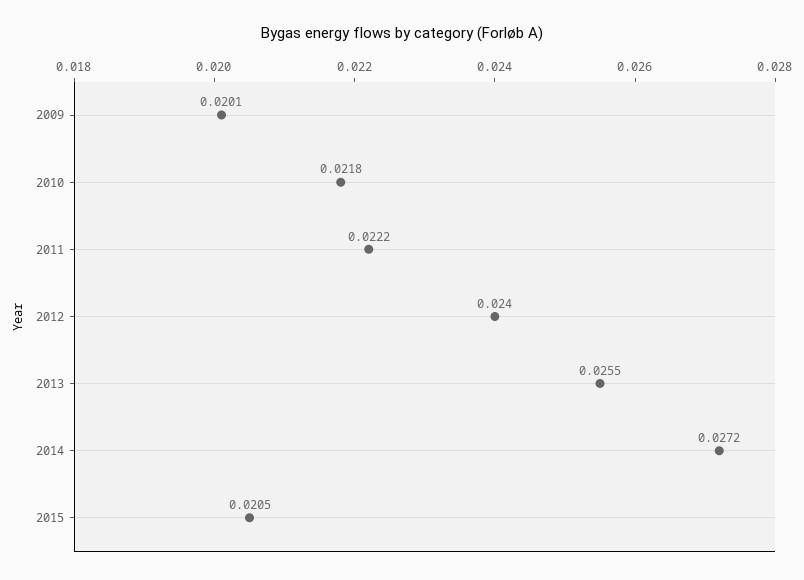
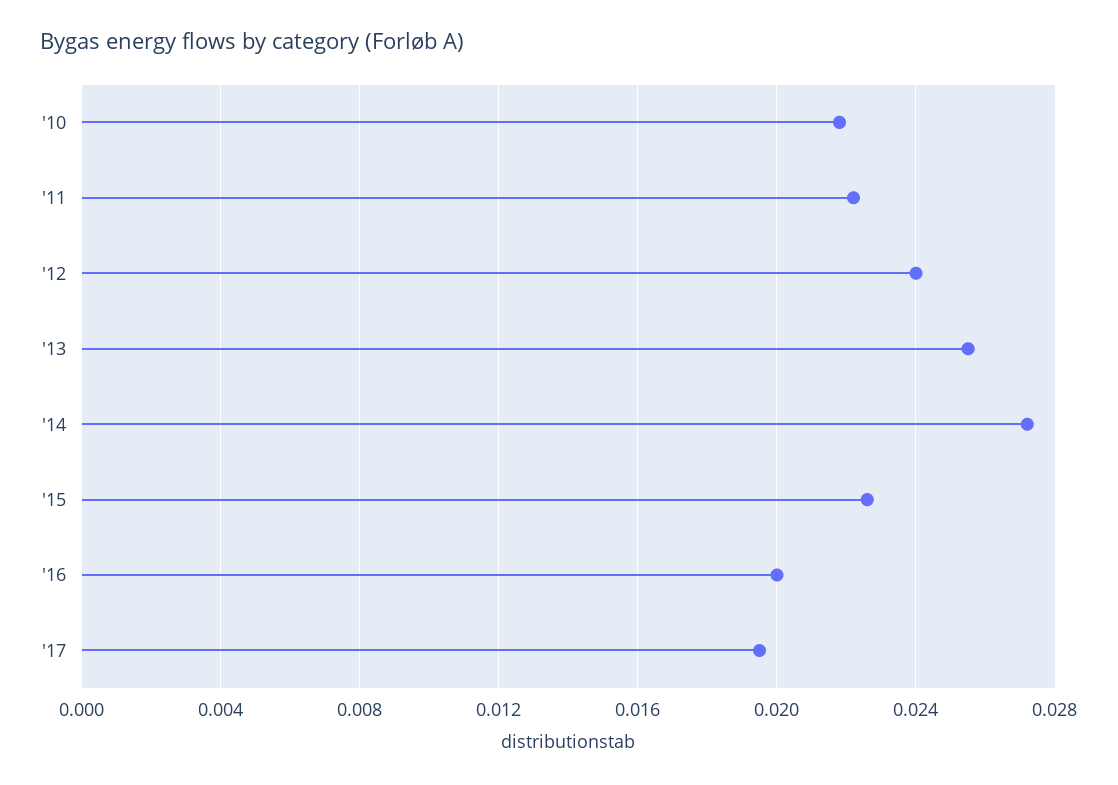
2009: 0.0201 -> none
2015: 0.0205 -> 0.0225
'16: none -> 0.02
'17: none -> 0.0195

